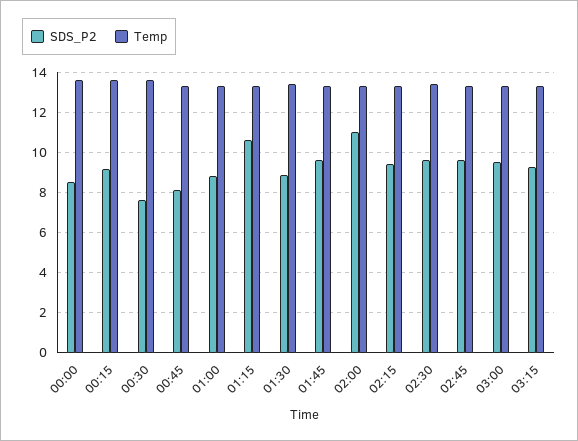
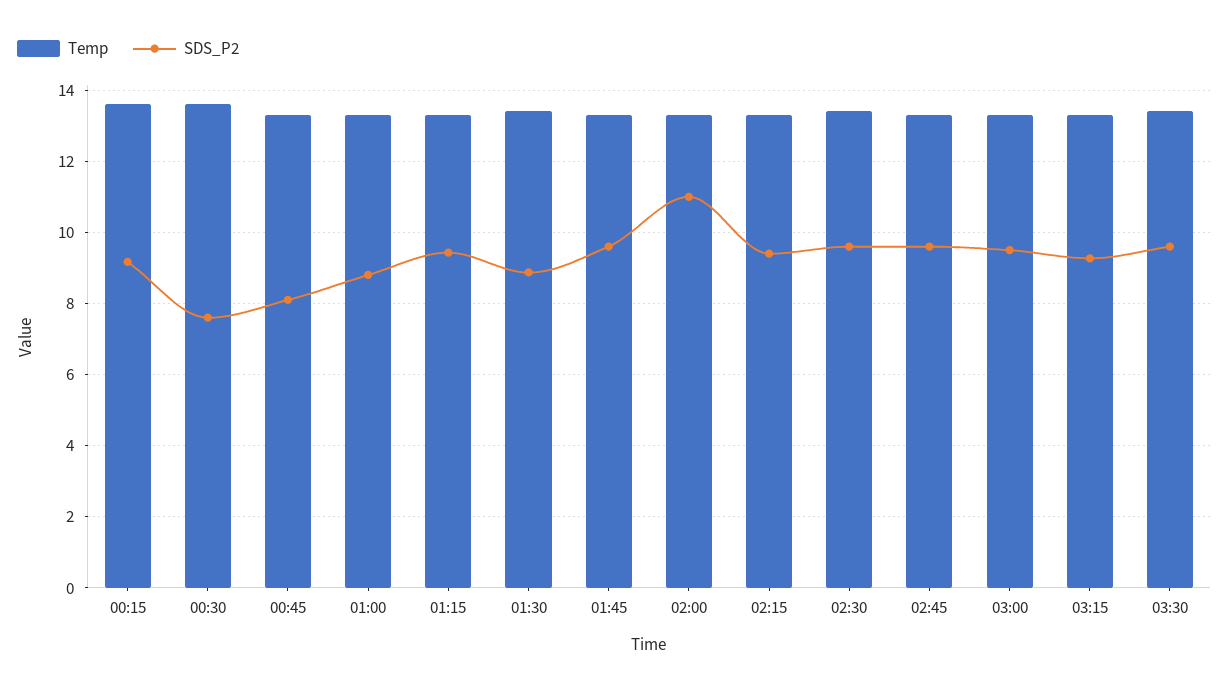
SDS_P2, 00:00: 8.5 -> none
Temp, 00:00: 13.5 -> none
SDS_P2, 01:15: 10.5 -> 9.4
Temp, 03:30: none -> 13.4
SDS_P2, 03:30: none -> 9.6

